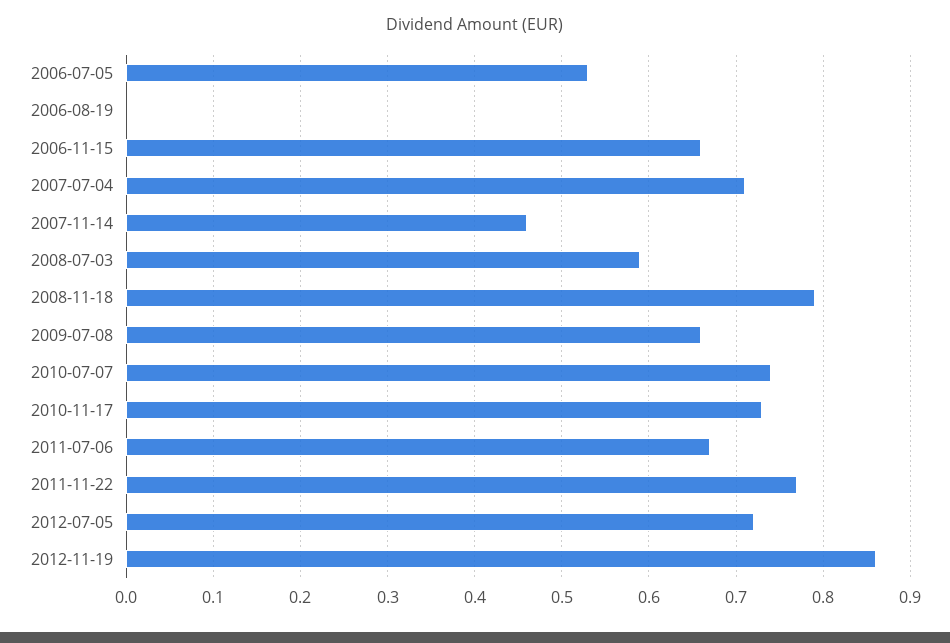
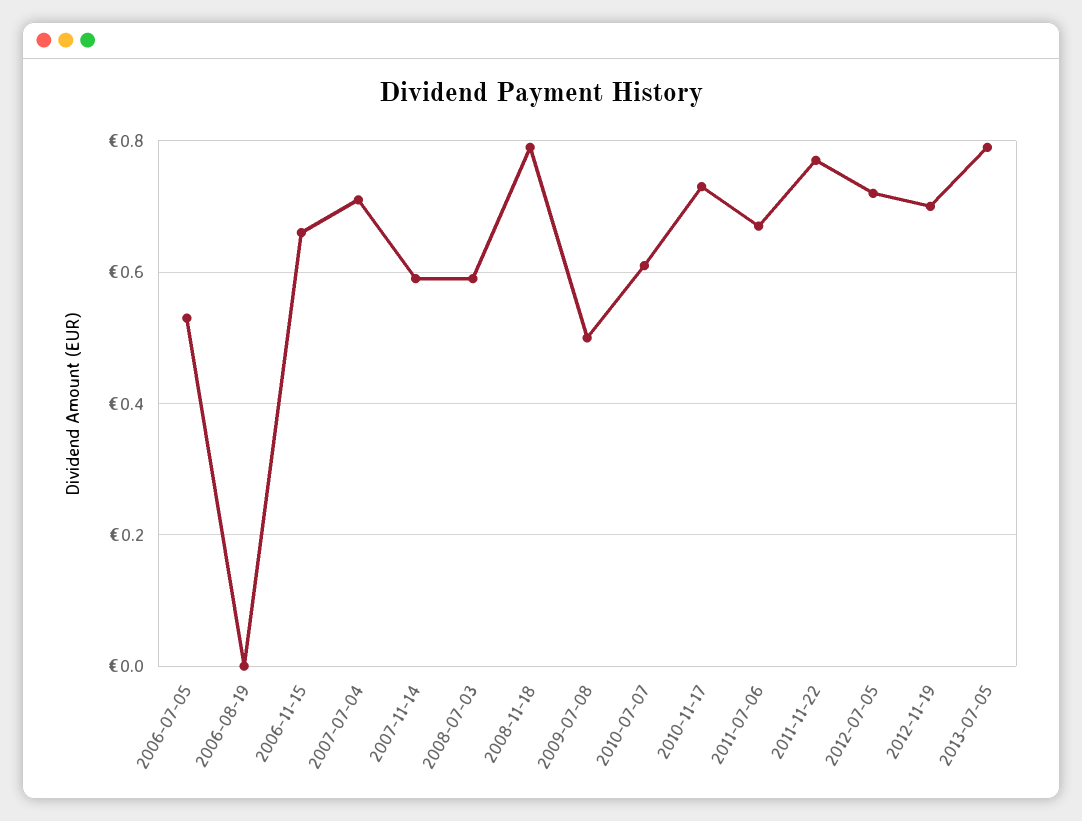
2007-11-14: 0.46 -> 0.6
2009-07-08: 0.66 -> 0.5
2010-07-07: 0.74 -> 0.6
2012-11-19: 0.86 -> 0.7
2013-07-05: none -> 0.8

